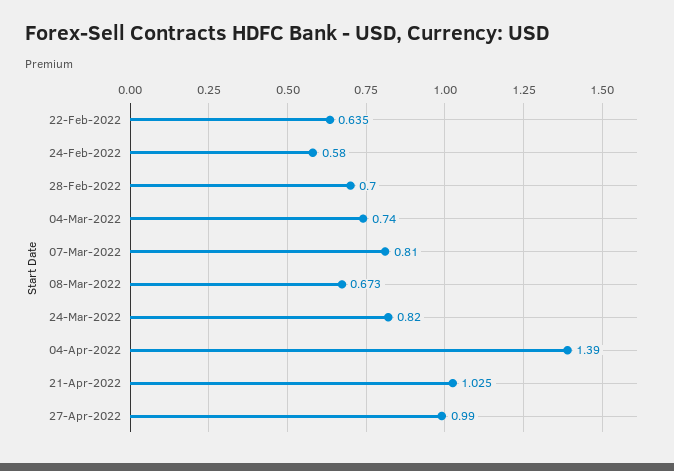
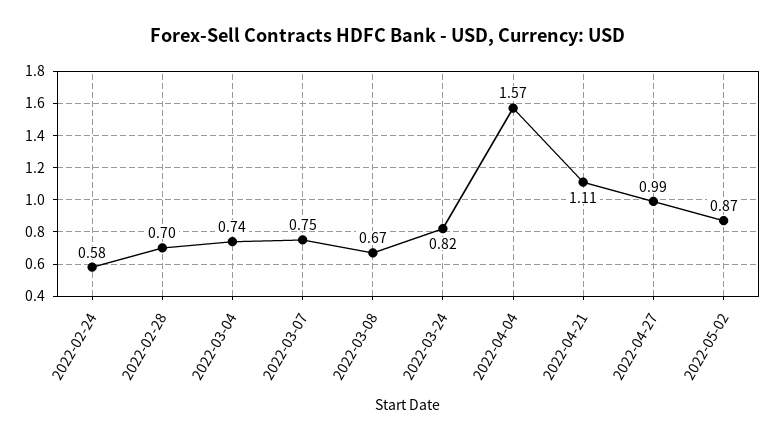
22-Feb-2022: 0.635 -> none
07-Mar-2022: 0.81 -> 0.75
04-Apr-2022: 1.39 -> 1.57
21-Apr-2022: 1.025 -> 1.11
2022-05-02: none -> 0.87

